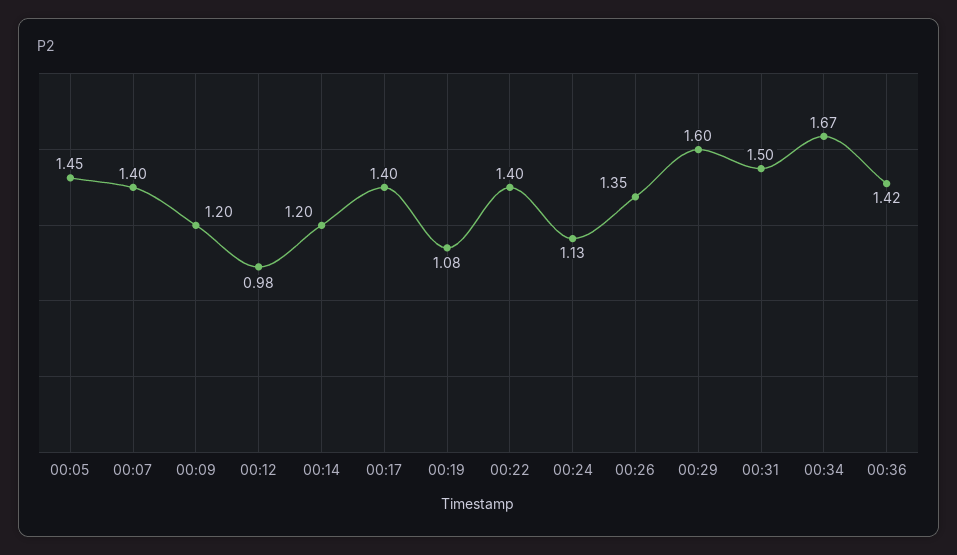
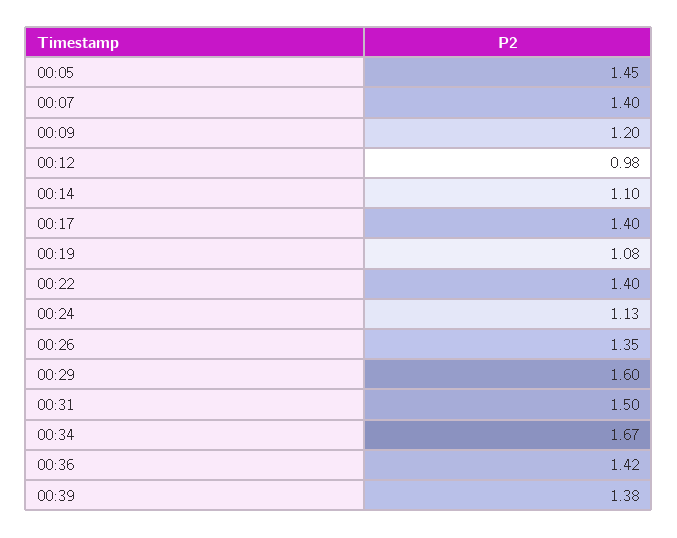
00:14: 1.2 -> 1.1
00:39: none -> 1.38

